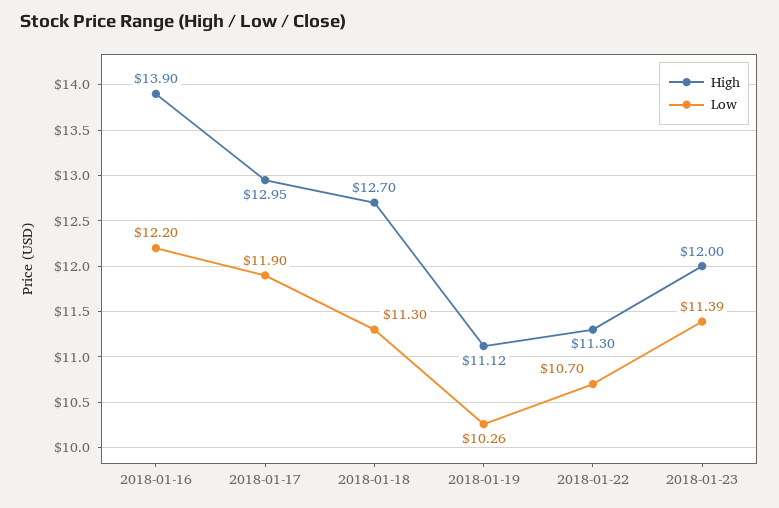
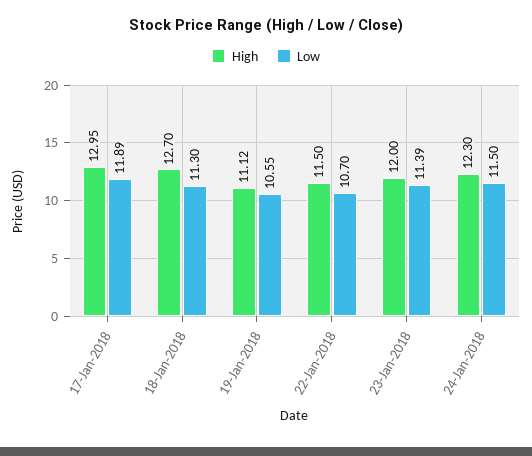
High, 2018-01-16: 13.9 -> none
Low, 2018-01-16: 12.2 -> none
Low, 2018-01-17: 11.9 -> 11.89
Low, 2018-01-19: 10.26 -> 10.55
High, 2018-01-22: 11.3 -> 11.5
High, 24-Jan-2018: none -> 12.3
Low, 24-Jan-2018: none -> 11.5

